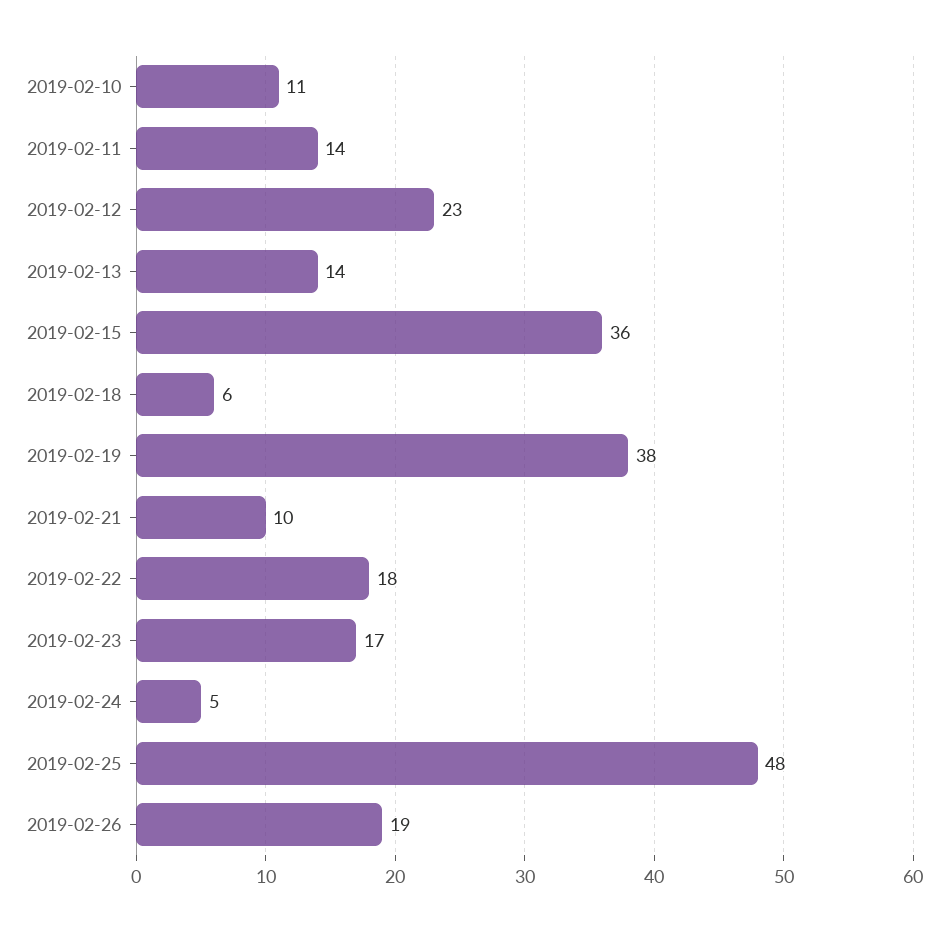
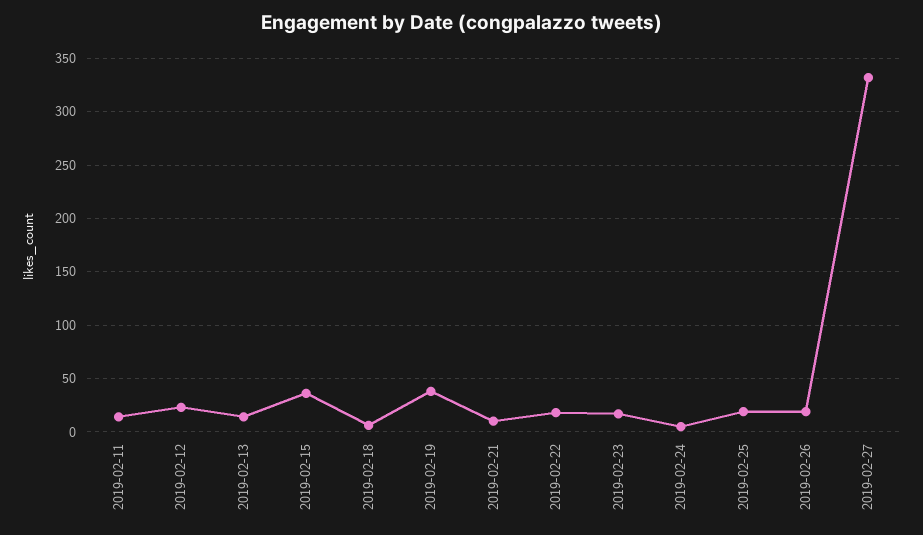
2019-02-10: 11 -> none
2019-02-25: 48 -> 20
2019-02-27: none -> 330

